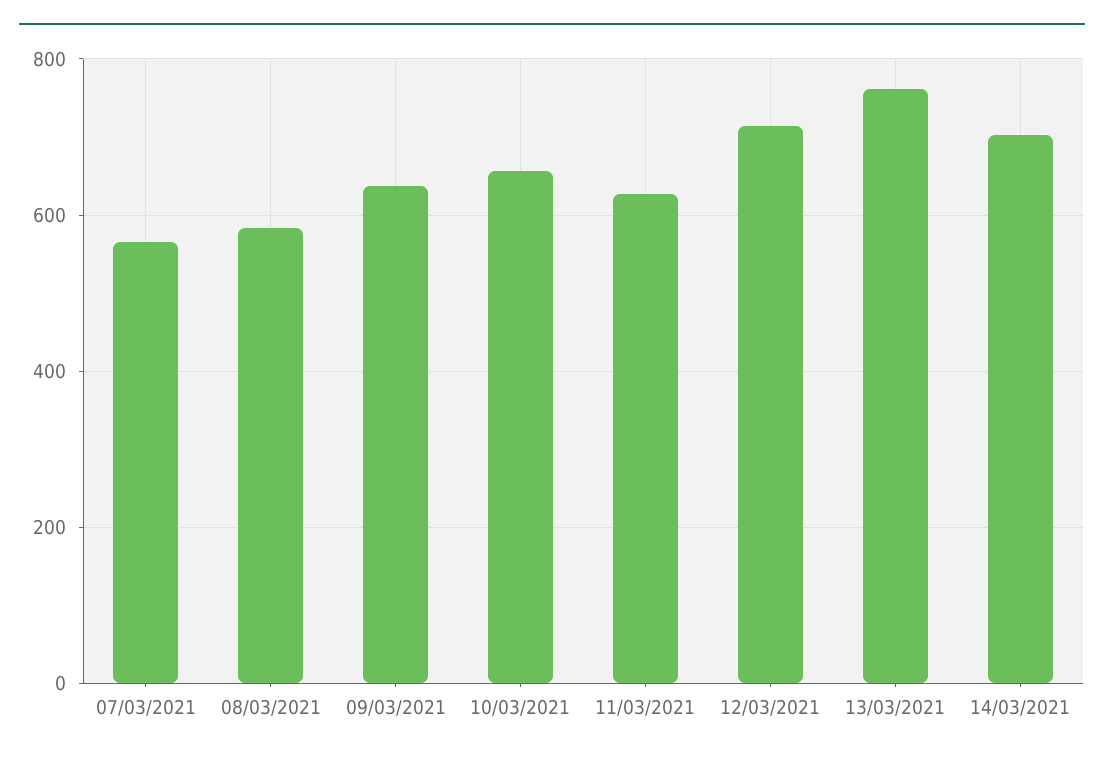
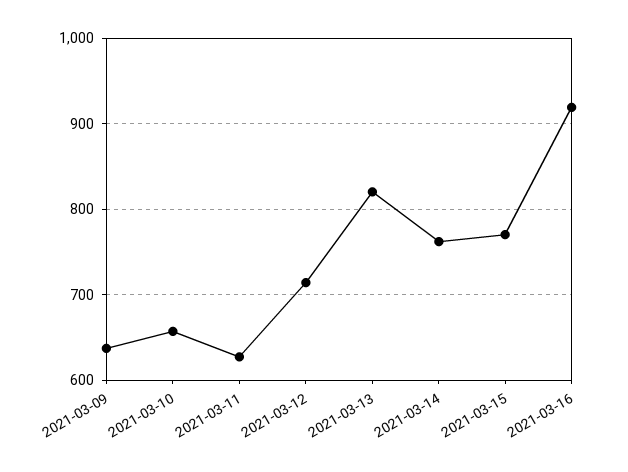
07/03/2021: 560 -> none
08/03/2021: 580 -> none
13/03/2021: 760 -> 820
14/03/2021: 700 -> 760
2021-03-15: none -> 770
2021-03-16: none -> 920

